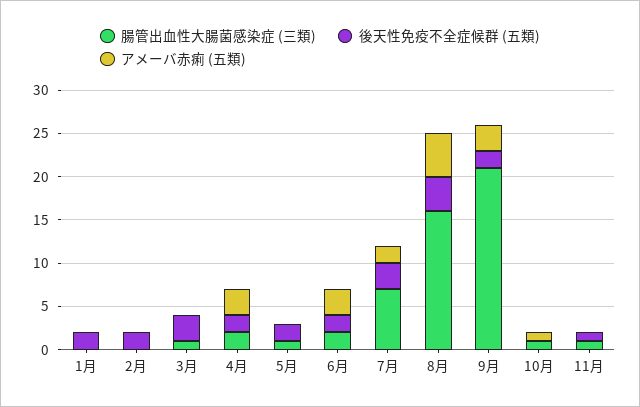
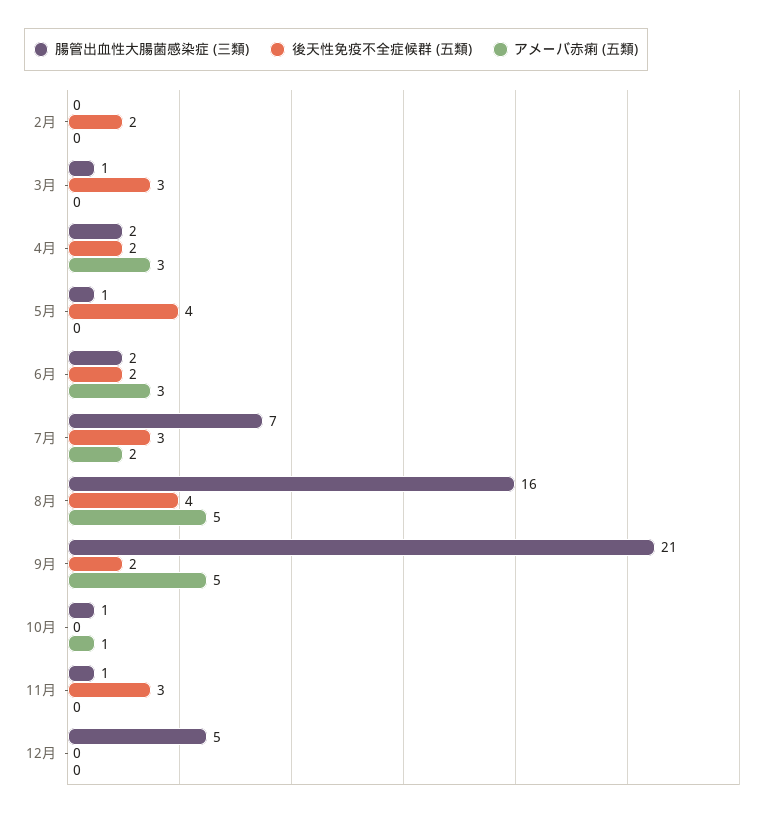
腸管出血性大腸菌感染症 (三類), 1月: 0 -> none
後天性免疫不全症候群 (五類), 1月: 2 -> none
アメーバ赤痢 (五類), 1月: 0 -> none
後天性免疫不全症候群 (五類), 5月: 2 -> 4
アメーバ赤痢 (五類), 9月: 3 -> 5
後天性免疫不全症候群 (五類), 11月: 1 -> 3
腸管出血性大腸菌感染症 (三類), 12月: none -> 5
後天性免疫不全症候群 (五類), 12月: none -> 0
アメーバ赤痢 (五類), 12月: none -> 0

